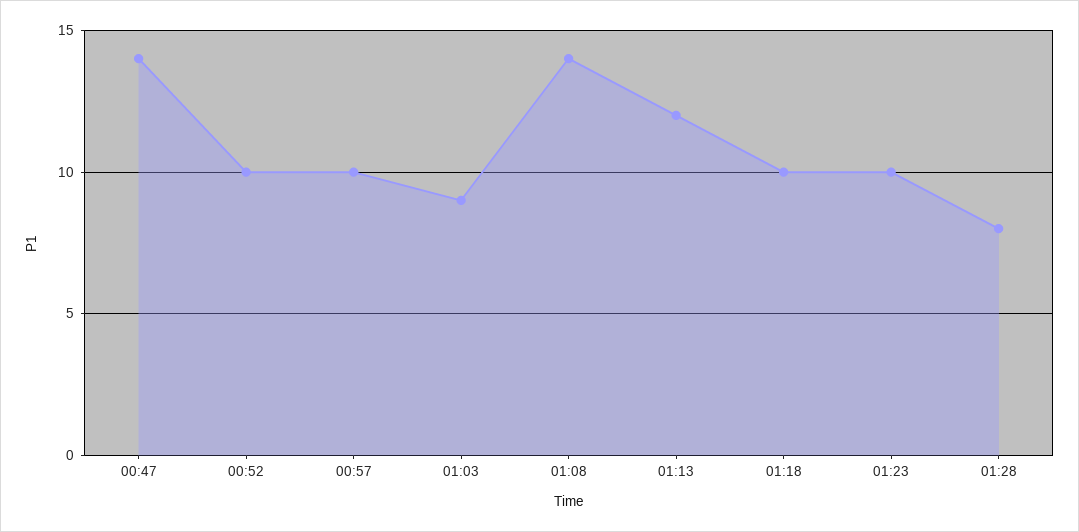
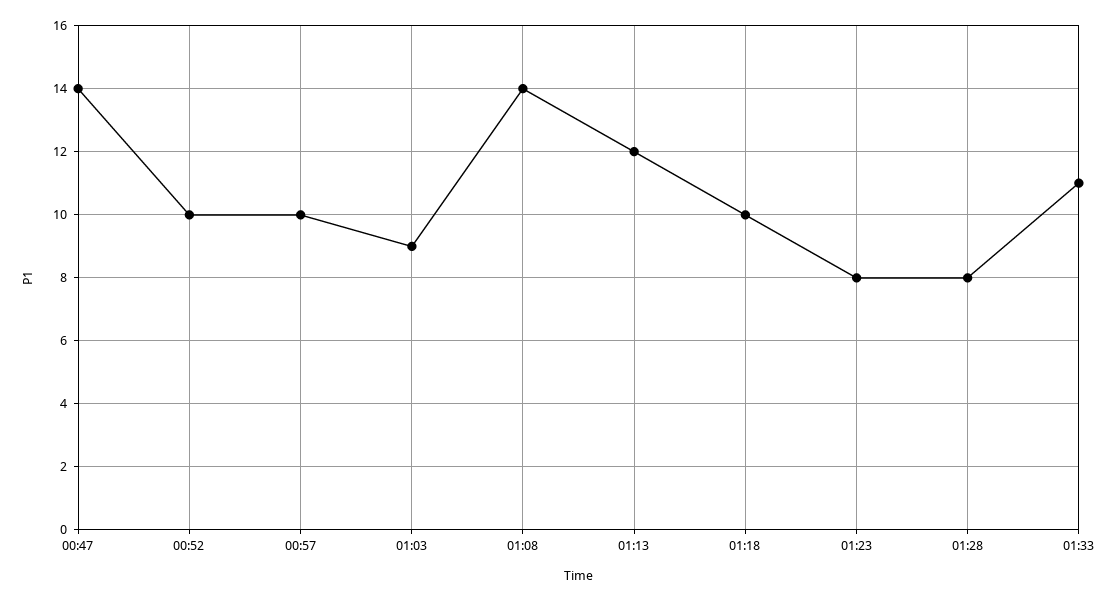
01:23: 10 -> 8
01:33: none -> 11

